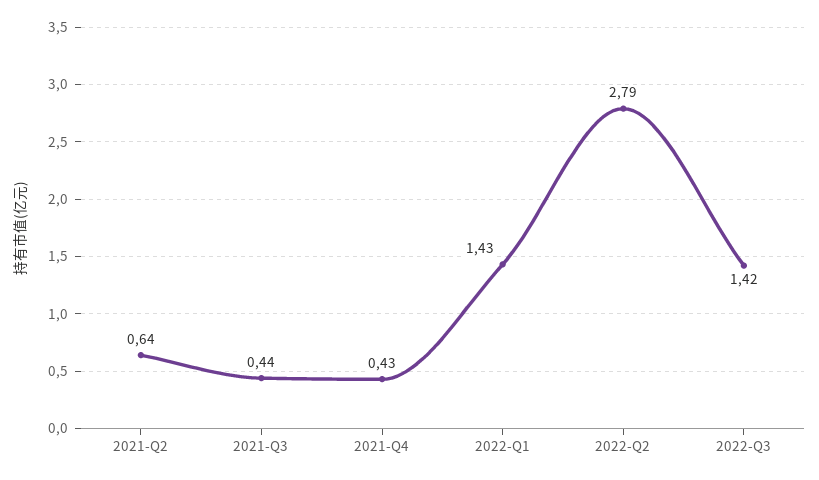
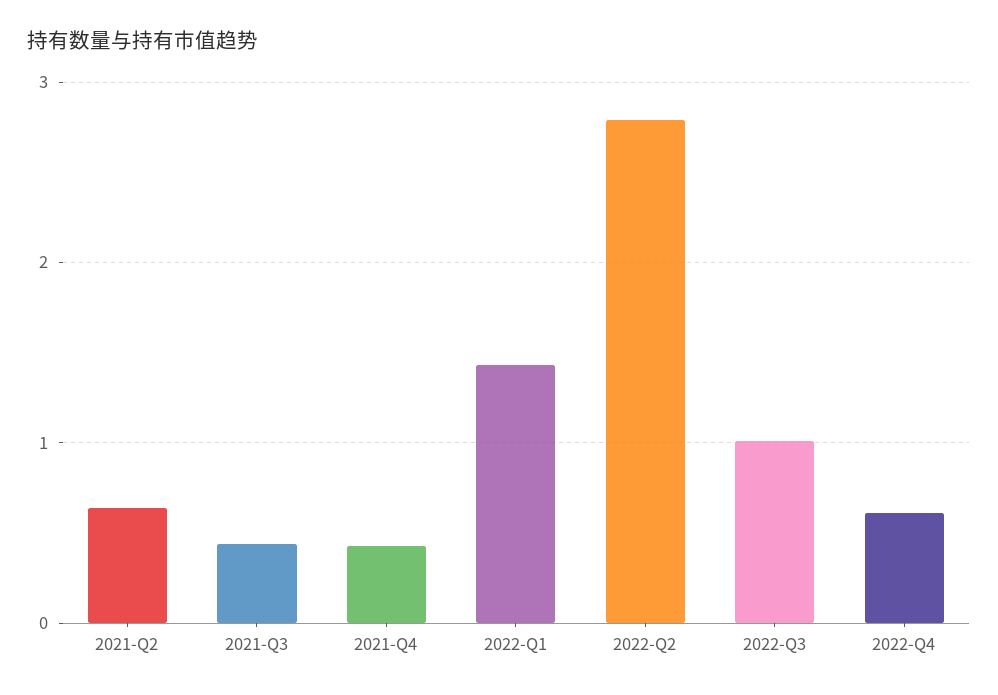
2022-Q3: 1.42 -> 1
2022-Q4: none -> 0.6

